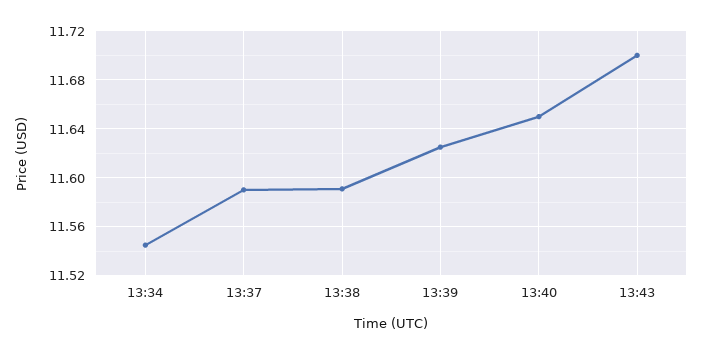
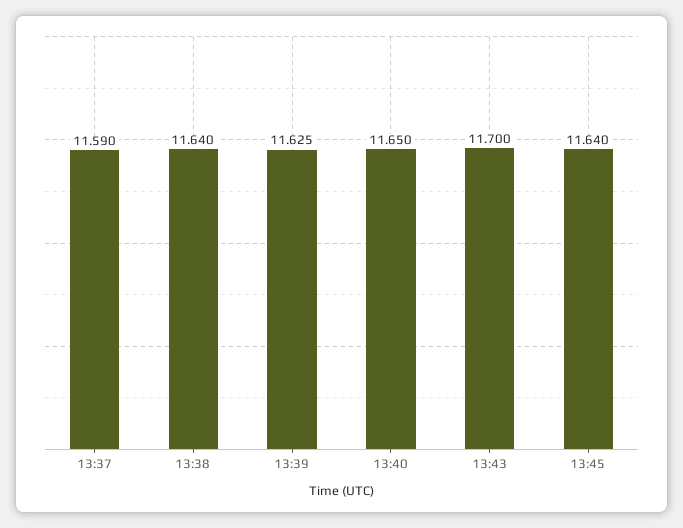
13:34: 11.545 -> none
13:38: 11.59 -> 11.64
13:45: none -> 11.64

